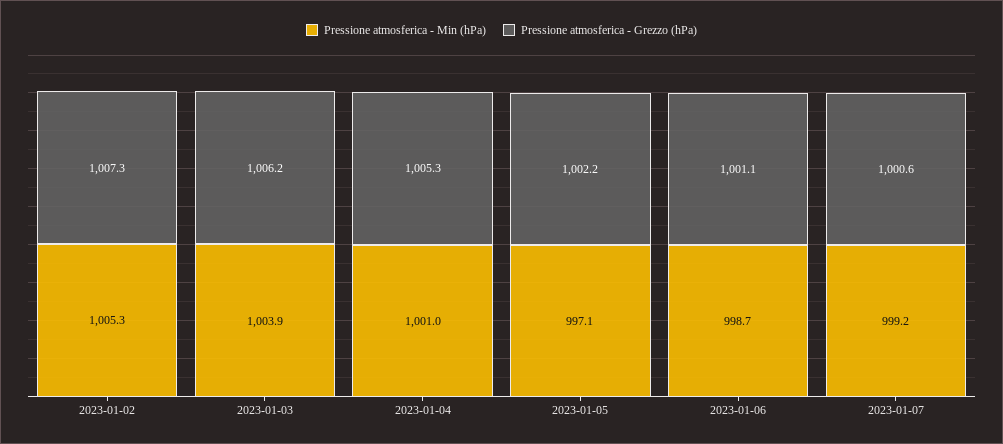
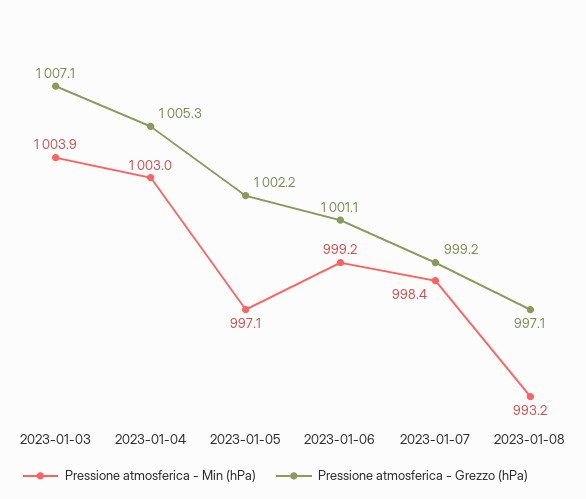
Pressione atmosferica - Min (hPa), 2023-01-02: 1005.3 -> none
Pressione atmosferica - Grezzo (hPa), 2023-01-02: 1007.3 -> none
Pressione atmosferica - Grezzo (hPa), 2023-01-03: 1006.2 -> 1007.1
Pressione atmosferica - Min (hPa), 2023-01-04: 1001 -> 1003
Pressione atmosferica - Min (hPa), 2023-01-06: 998.7 -> 999.2
Pressione atmosferica - Min (hPa), 2023-01-07: 999.2 -> 998.4
Pressione atmosferica - Grezzo (hPa), 2023-01-07: 1000.6 -> 999.2
Pressione atmosferica - Min (hPa), 2023-01-08: none -> 993.2
Pressione atmosferica - Grezzo (hPa), 2023-01-08: none -> 997.1

